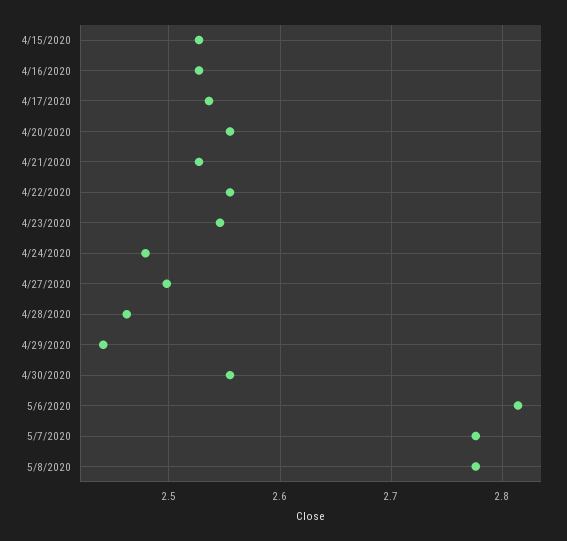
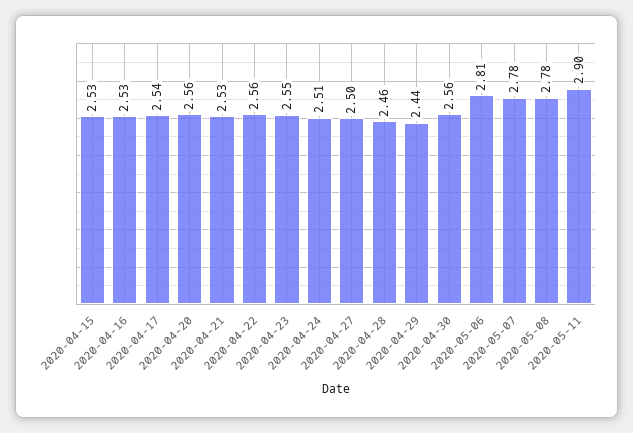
4/24/2020: 2.48 -> 2.51
2020-05-11: none -> 2.9

